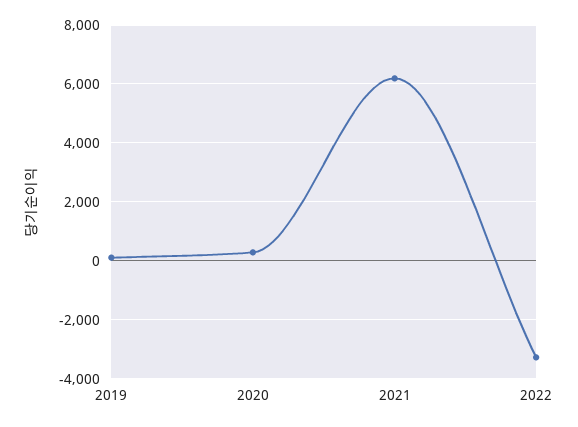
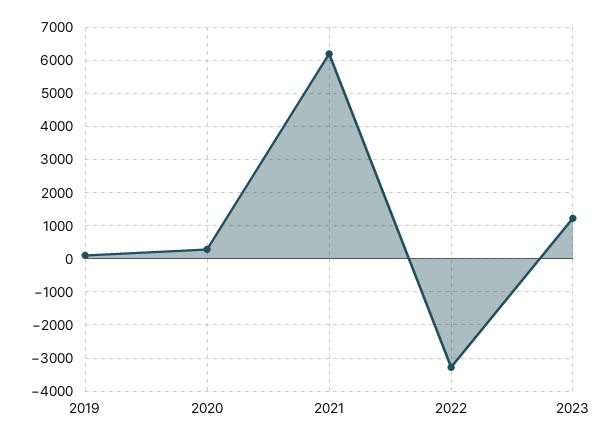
2023: none -> 1200

